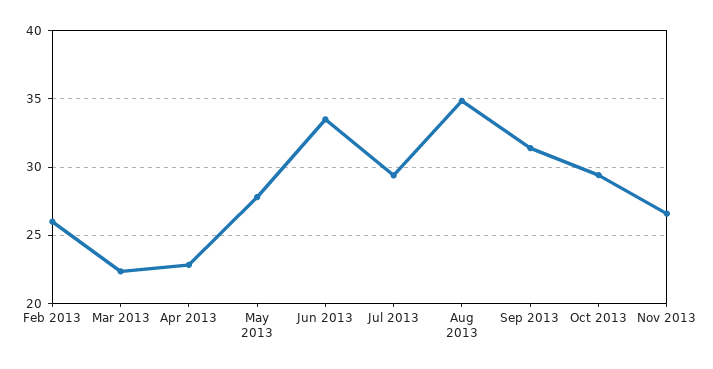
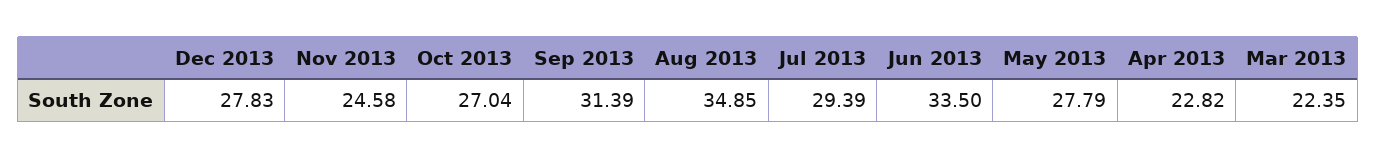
Feb 2013: 26 -> none
Oct 2013: 29.5 -> 27.04
Nov 2013: 26.5 -> 24.58
Dec 2013: none -> 27.83

